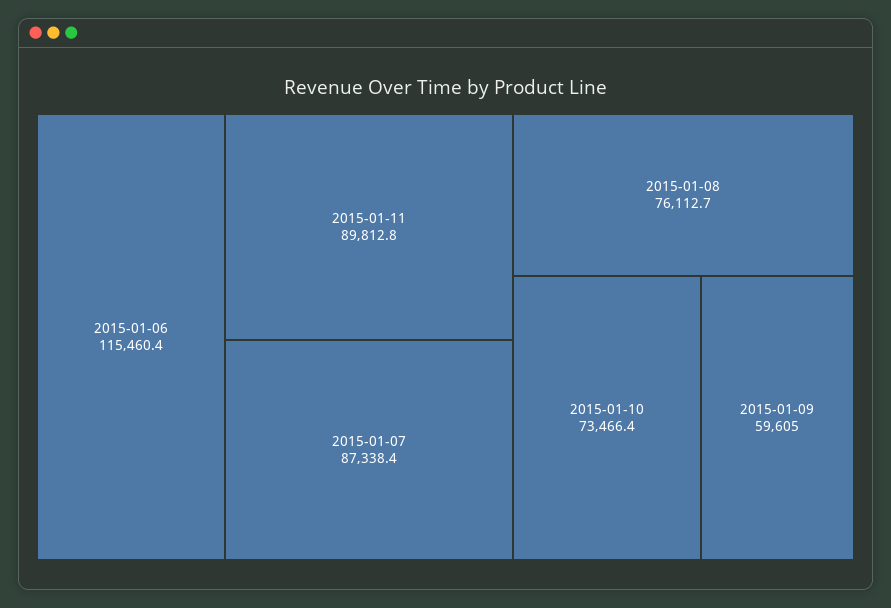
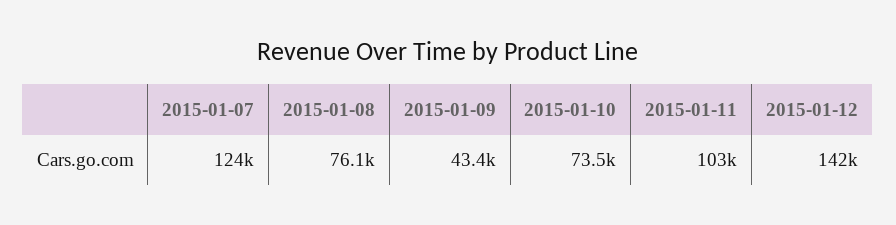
2015-01-06: 115460.4 -> none
2015-01-11: 89812.8 -> 103000
2015-01-07: 87338.4 -> 124000
2015-01-09: 59605 -> 43400
2015-01-12: none -> 142000

